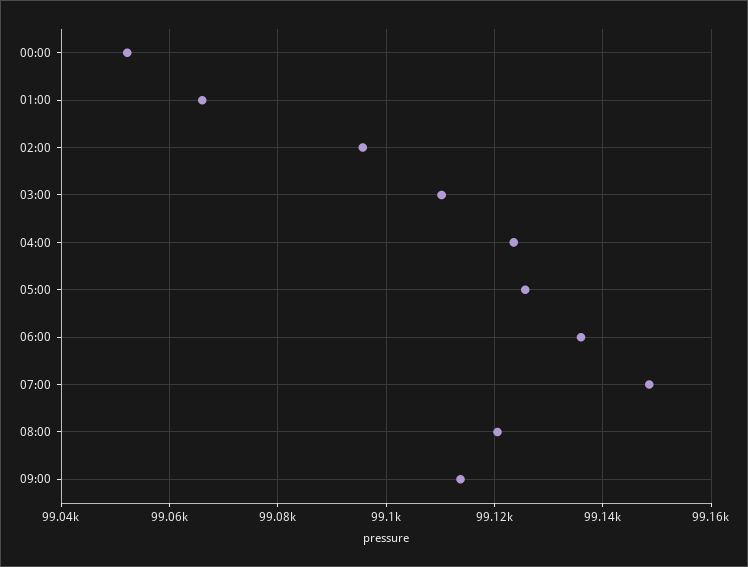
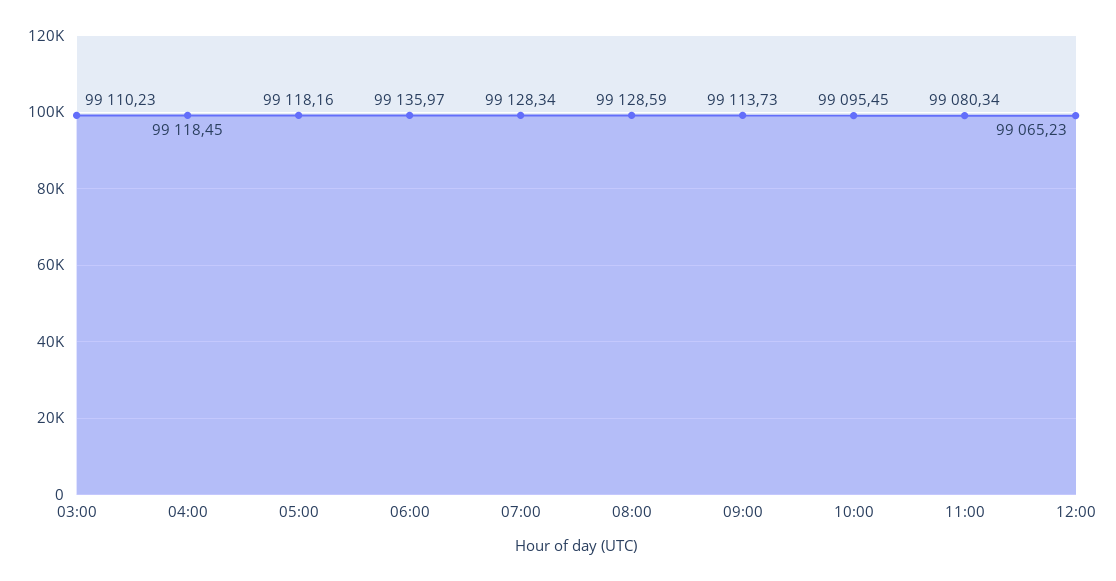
00:00: 99052 -> none
01:00: 99066 -> none
02:00: 99096 -> none
04:00: 99124 -> 99118.45
05:00: 99126 -> 99118.16
07:00: 99148 -> 99128.34
08:00: 99120 -> 99128.59
10:00: none -> 99095.45
11:00: none -> 99080.34
12:00: none -> 99065.23

